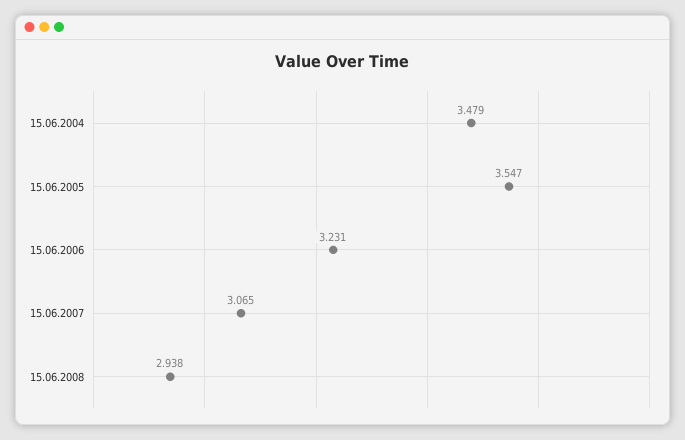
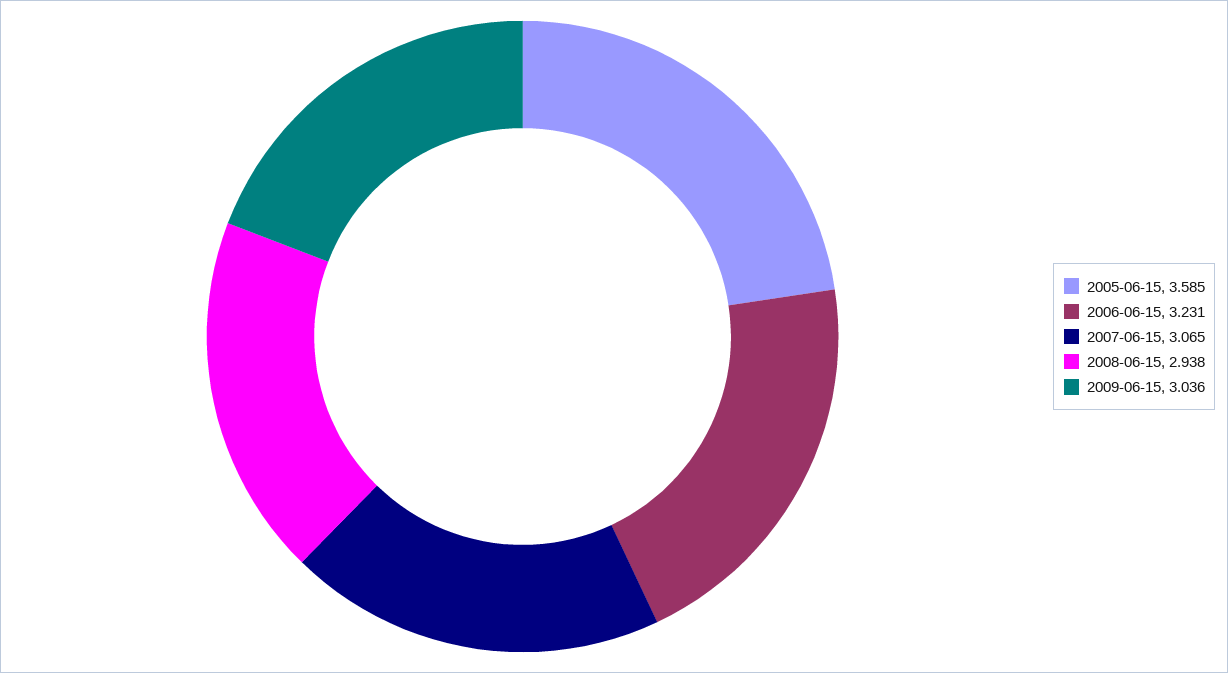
15.06.2004: 3.479 -> none
15.06.2005: 3.547 -> 3.585
2009-06-15: none -> 3.036

